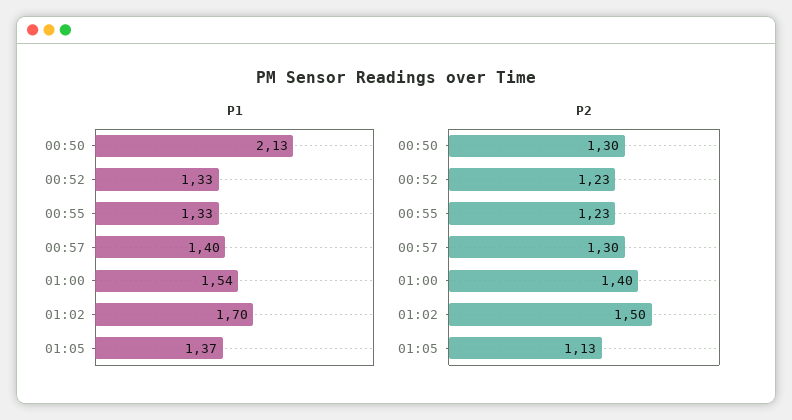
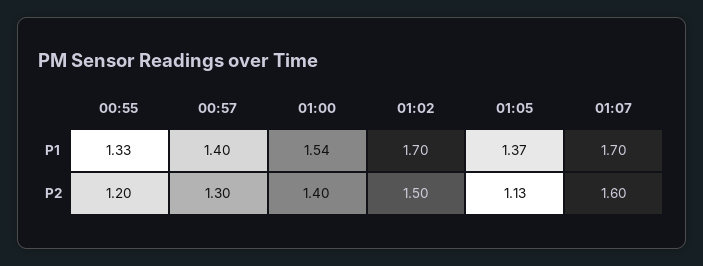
P1, 00:50: 2.13 -> none
P1, 00:52: 1.33 -> none
P2, 00:50: 1.3 -> none
P2, 00:52: 1.23 -> none
P2, 00:55: 1.23 -> 1.2
P1, 01:07: none -> 1.7
P2, 01:07: none -> 1.6

